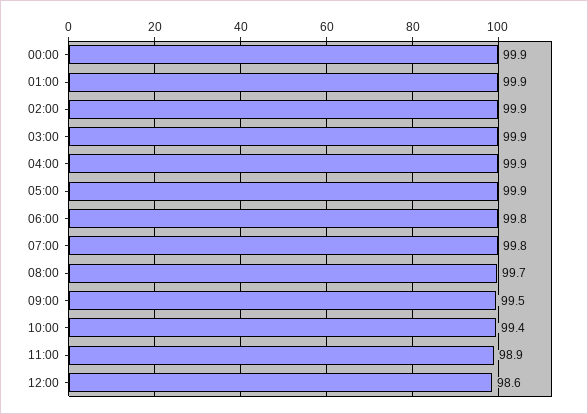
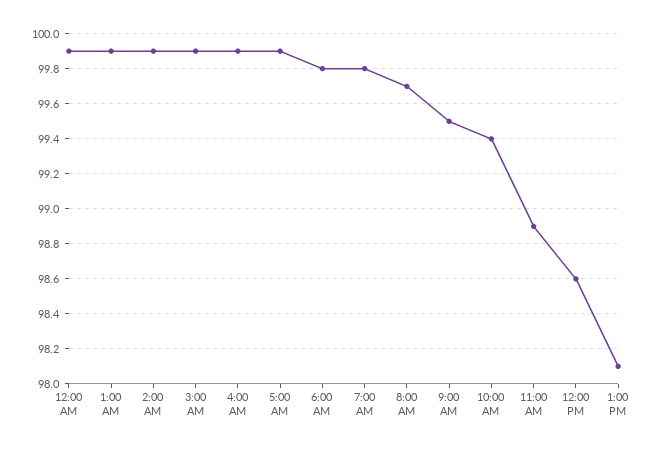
1:00 PM: none -> 98.1

